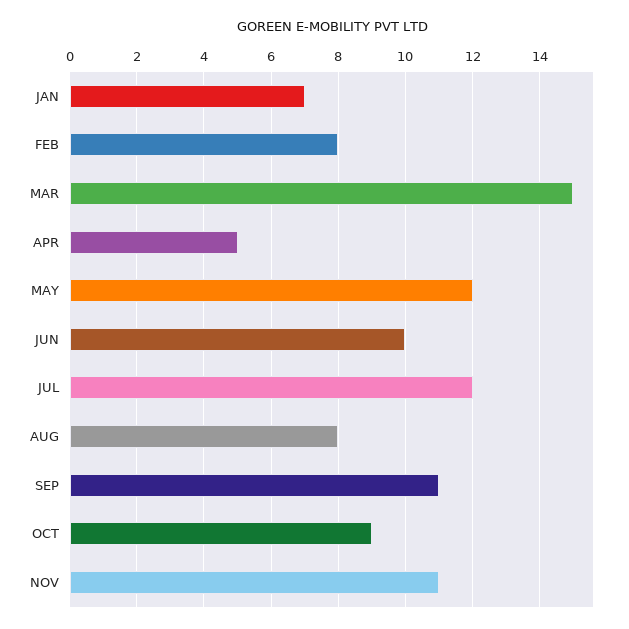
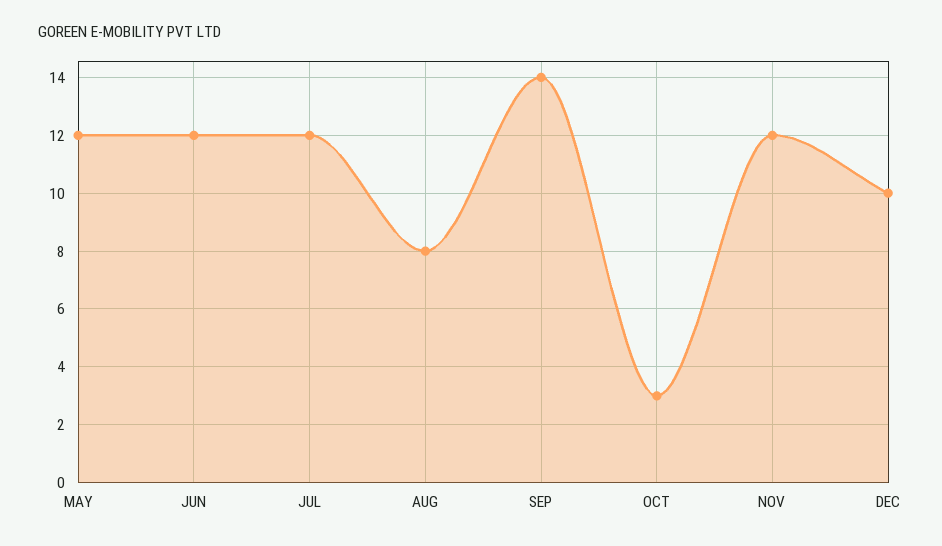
JAN: 7 -> none
FEB: 8 -> none
MAR: 15 -> none
APR: 5 -> none
JUN: 10 -> 12
SEP: 11 -> 14
OCT: 9 -> 3
NOV: 11 -> 12
DEC: none -> 10

